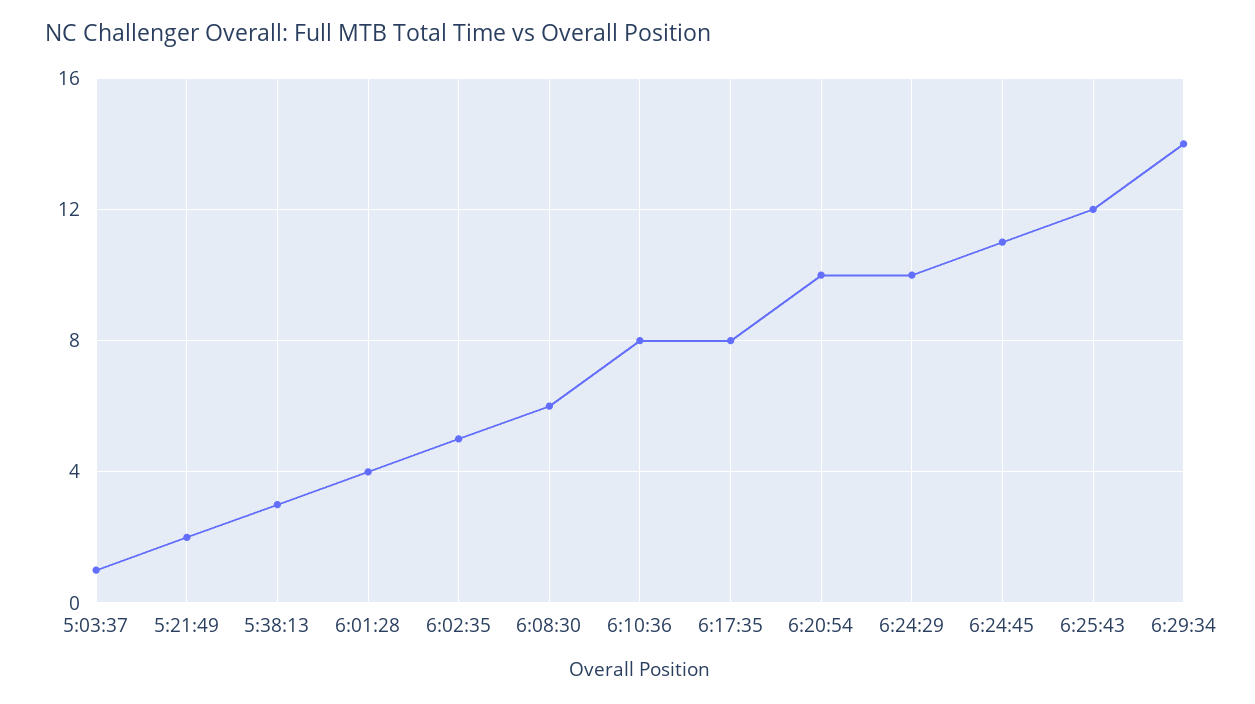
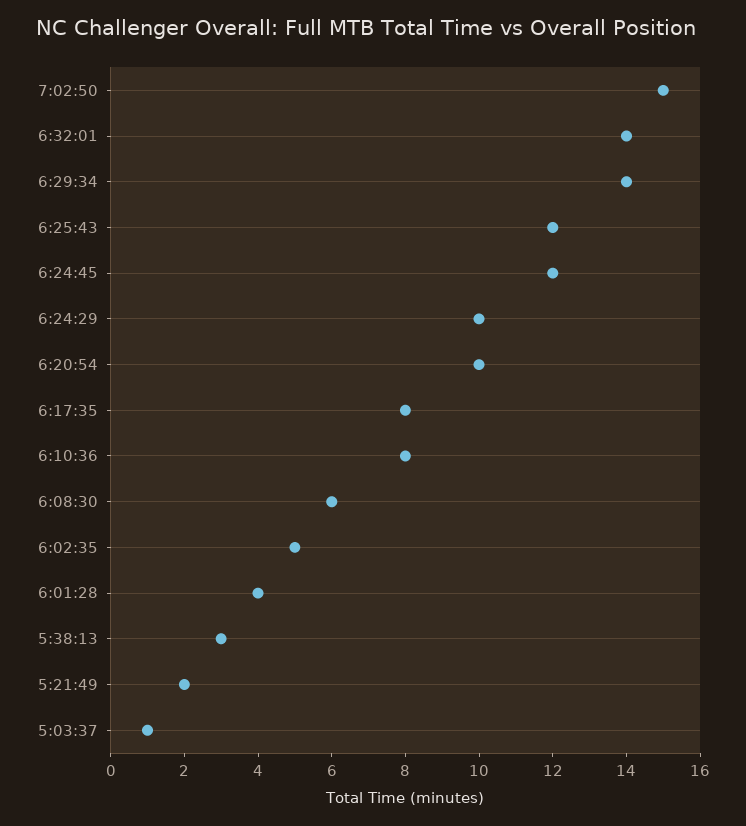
6:24:45: 11 -> 12
7:02:50: none -> 15
6:32:01: none -> 14

